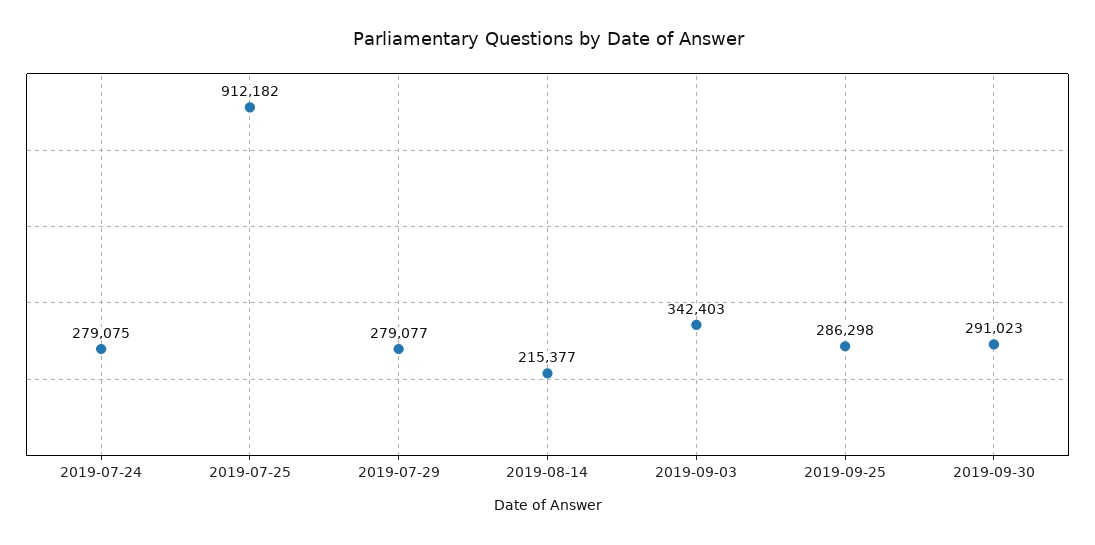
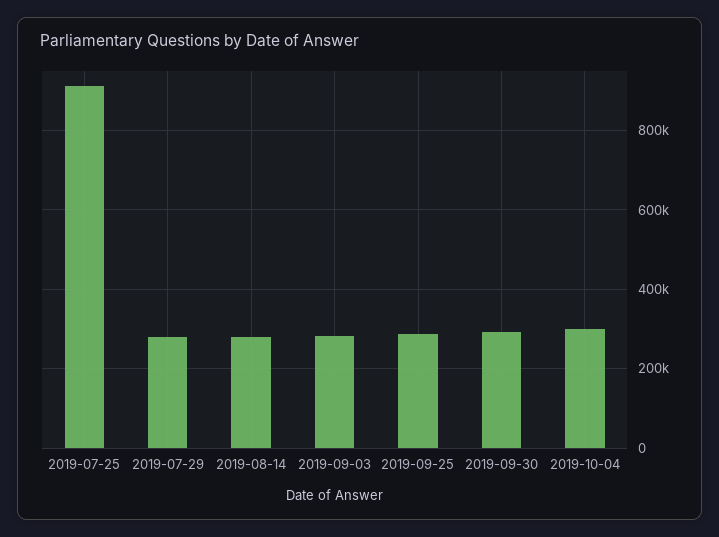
2019-07-24: 279075 -> none
2019-08-14: 215377 -> 280000
2019-09-03: 342403 -> 280000
2019-10-04: none -> 300000

